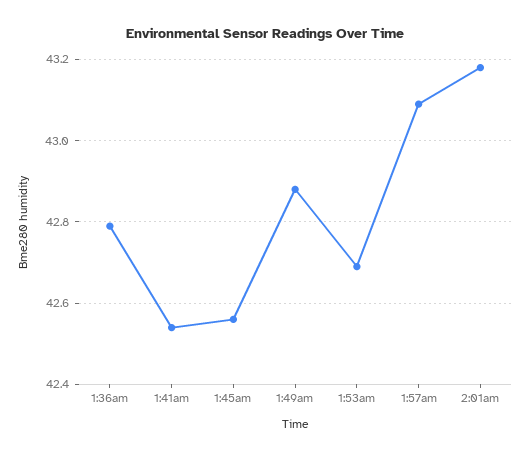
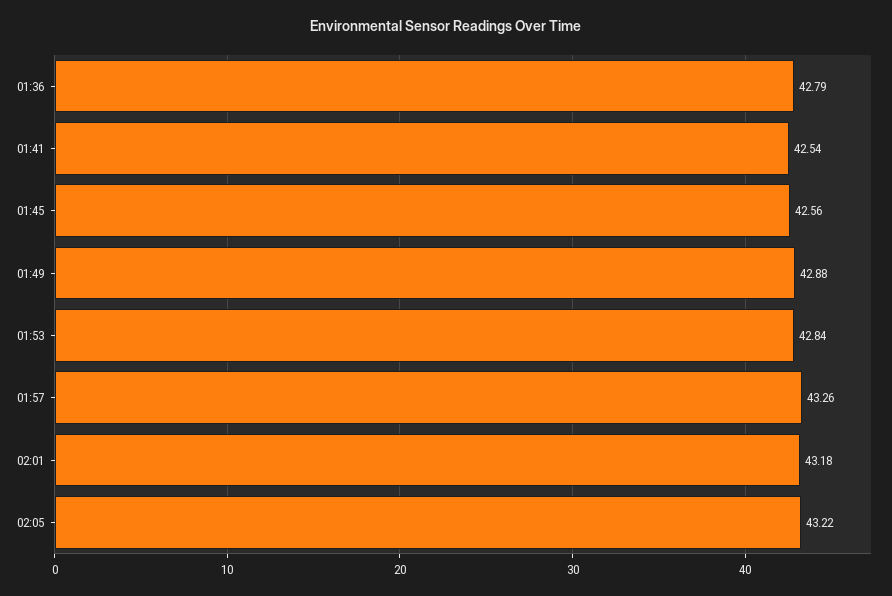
1:53am: 42.7 -> 42.84
1:57am: 43.1 -> 43.26
02:05: none -> 43.22

